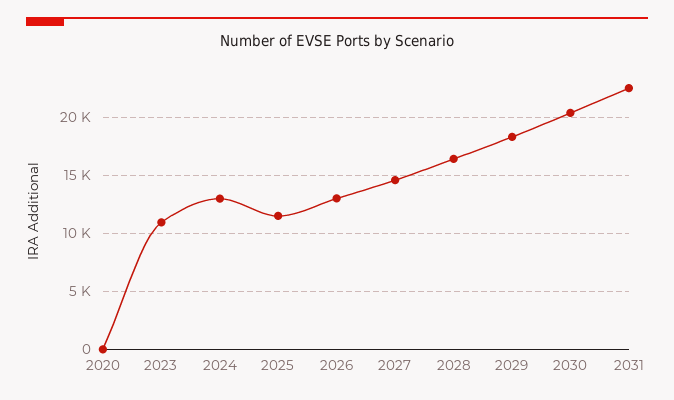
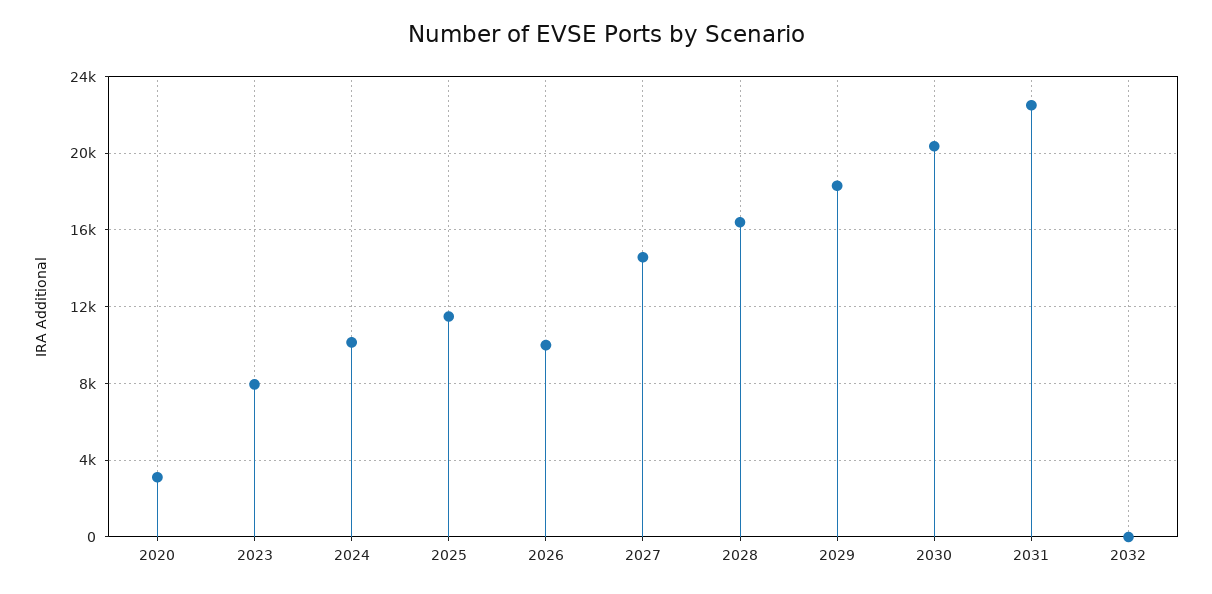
2020: 0 -> 3000
2023: 11000 -> 8000
2024: 13000 -> 10000
2026: 13000 -> 10000
2032: none -> 0

